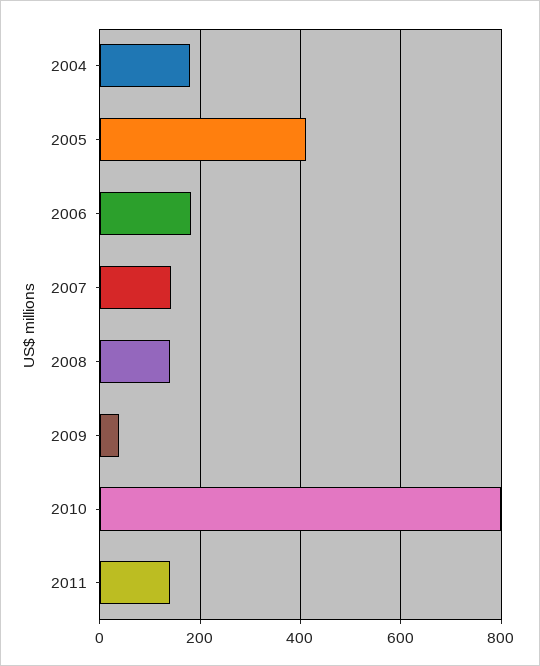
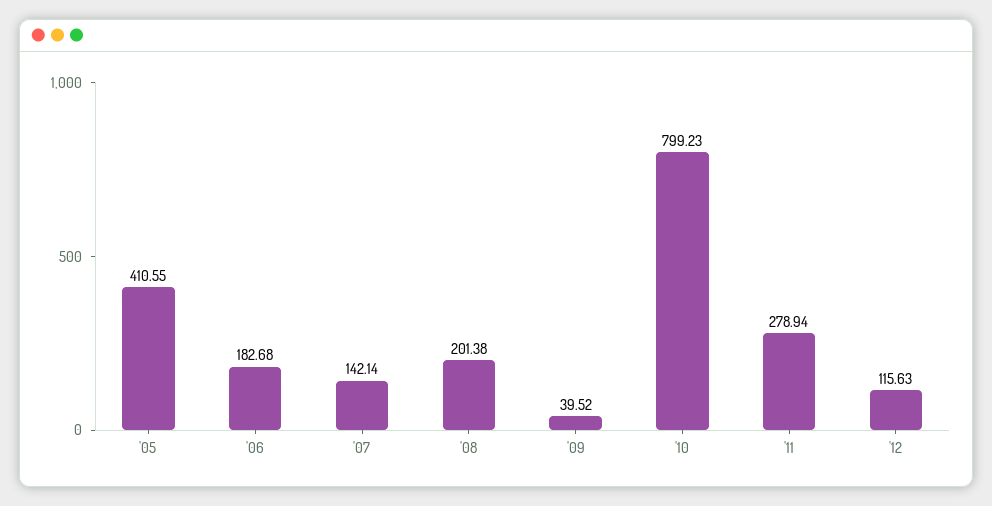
2004: 180 -> none
2008: 140 -> 201.38
2011: 140 -> 278.94
'12: none -> 115.63

